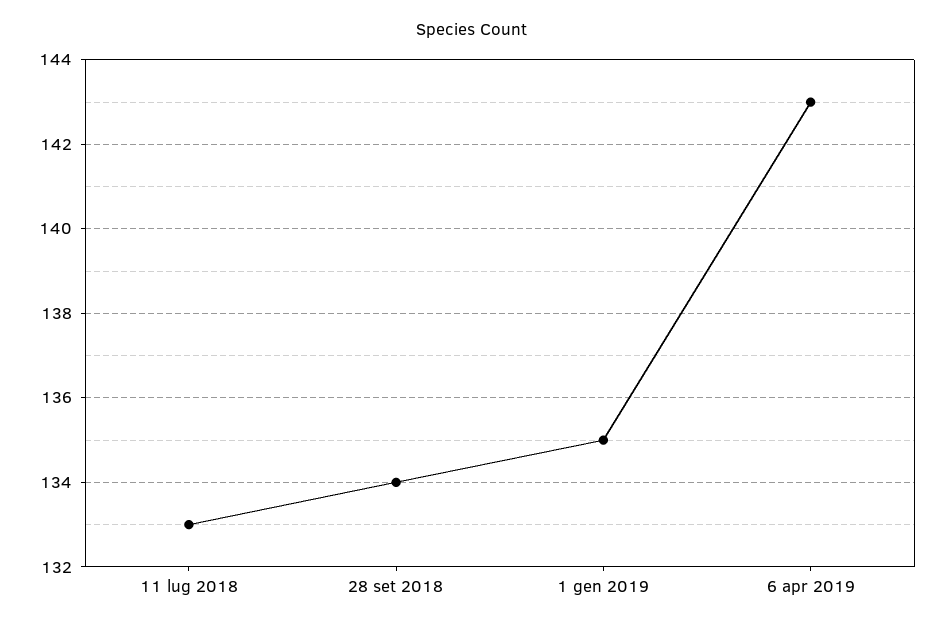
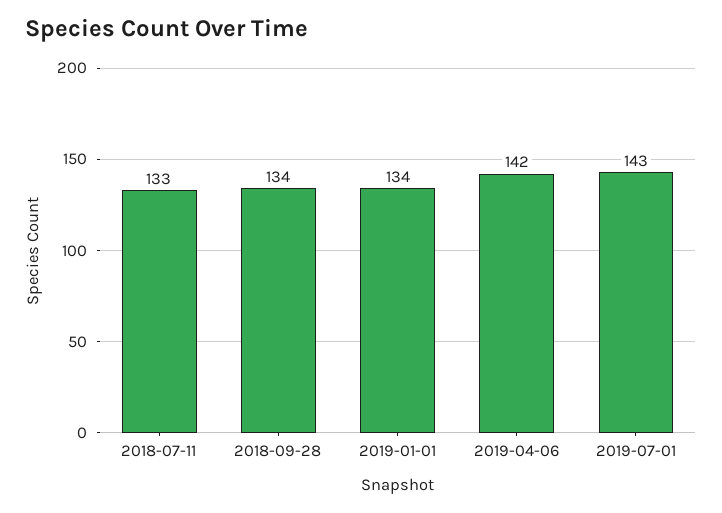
1 gen 2019: 135 -> 134
6 apr 2019: 143 -> 142
2019-07-01: none -> 143

